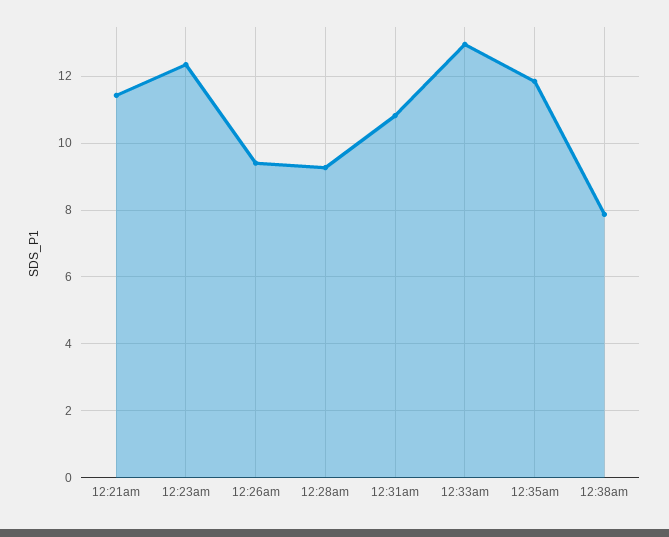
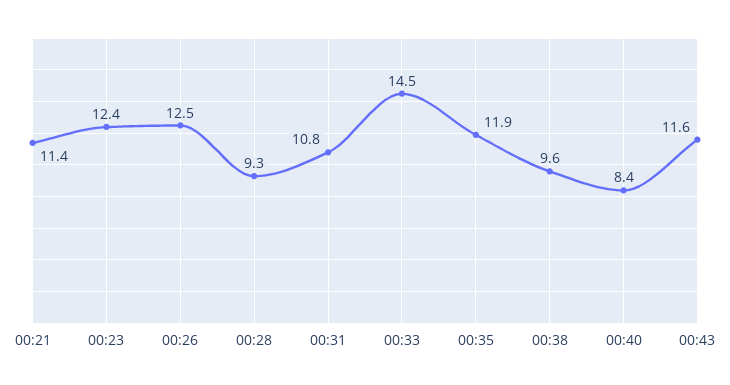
12:26am: 9.4 -> 12.5
12:33am: 13 -> 14.5
12:38am: 7.8 -> 9.6
00:40: none -> 8.4
00:43: none -> 11.6

